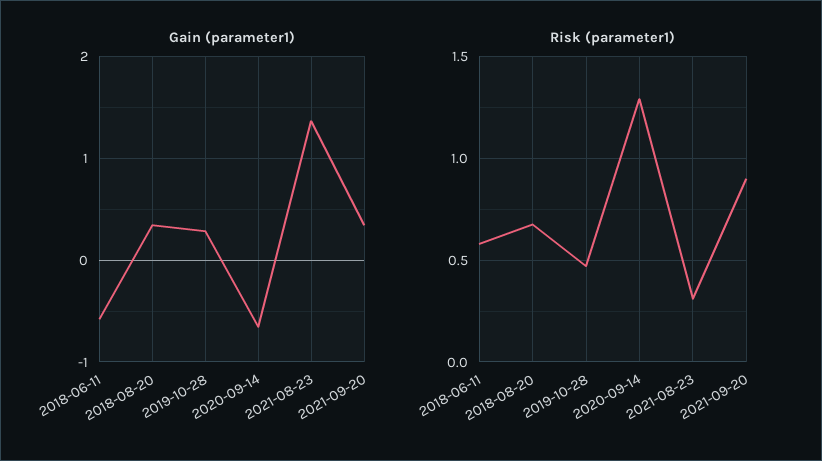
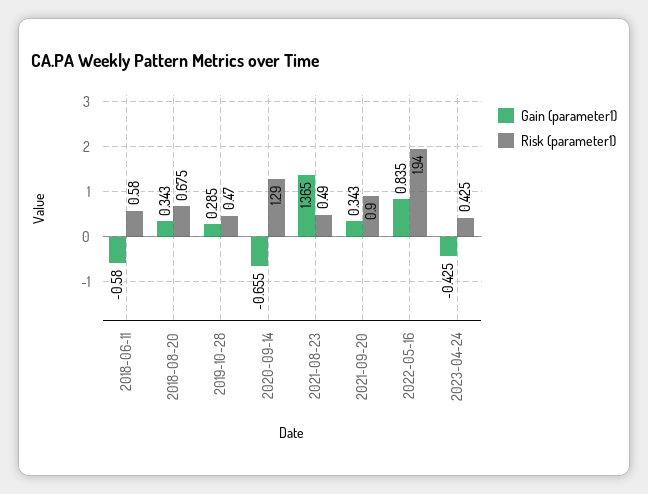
Risk (parameter1), 2021-08-23: 0.3 -> 0.49
Gain (parameter1), 2022-05-16: none -> 0.835
Risk (parameter1), 2022-05-16: none -> 1.94
Gain (parameter1), 2023-04-24: none -> -0.425
Risk (parameter1), 2023-04-24: none -> 0.425

